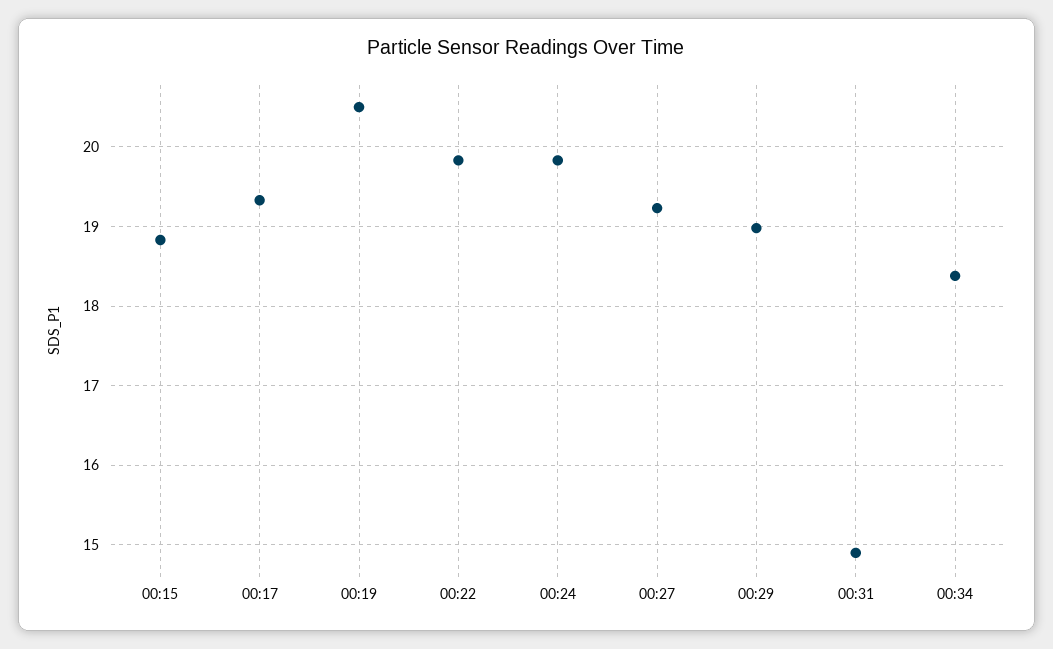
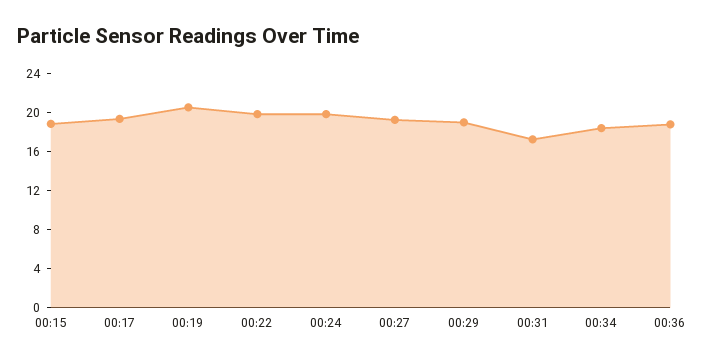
00:31: 14.9 -> 17
00:36: none -> 19

